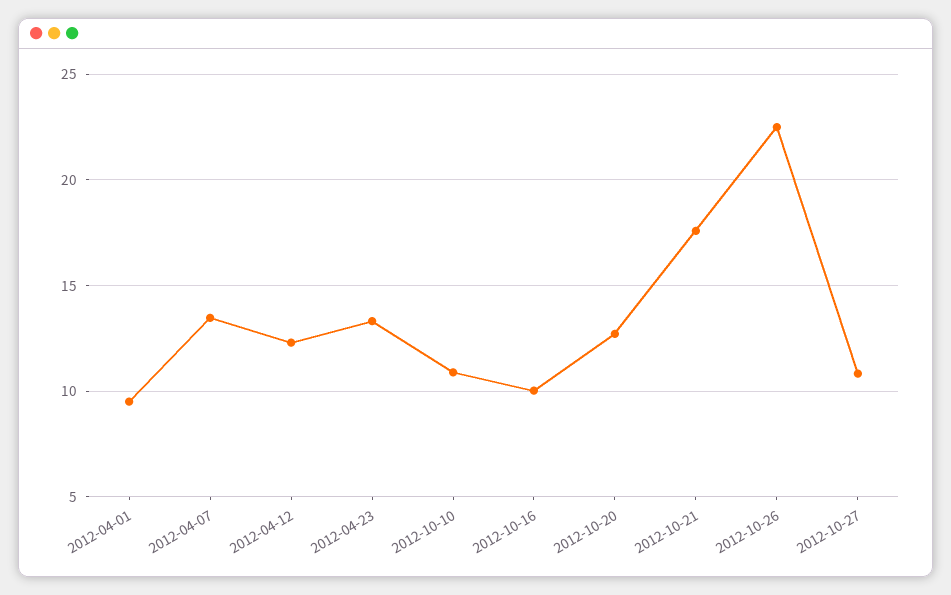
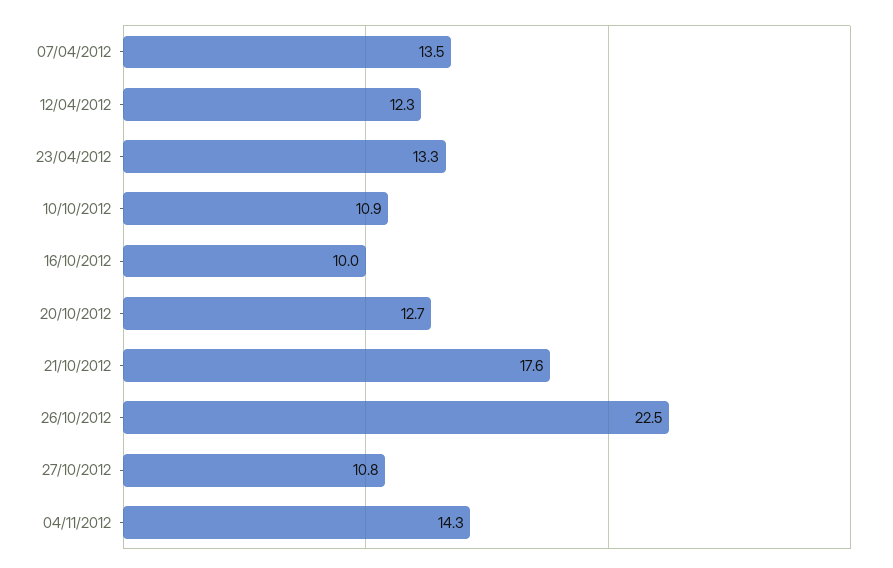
2012-04-01: 9.5 -> none
04/11/2012: none -> 14.3

